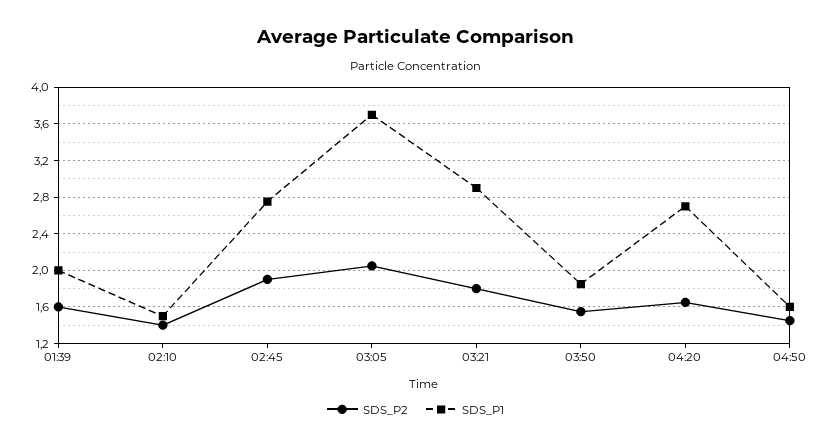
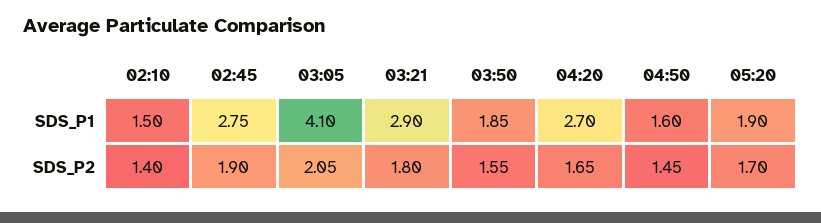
SDS_P2, 01:39: 1.6 -> none
SDS_P1, 01:39: 2 -> none
SDS_P1, 03:05: 3.7 -> 4.1
SDS_P1, 05:20: none -> 1.9
SDS_P2, 05:20: none -> 1.7

